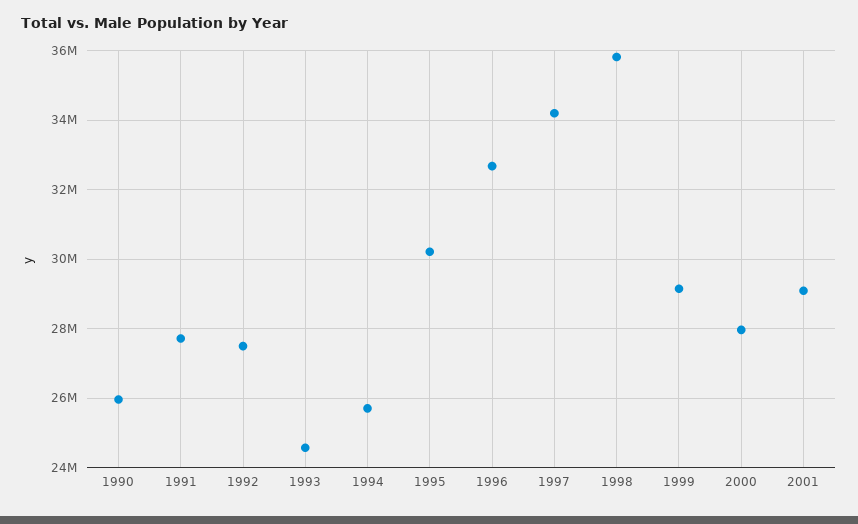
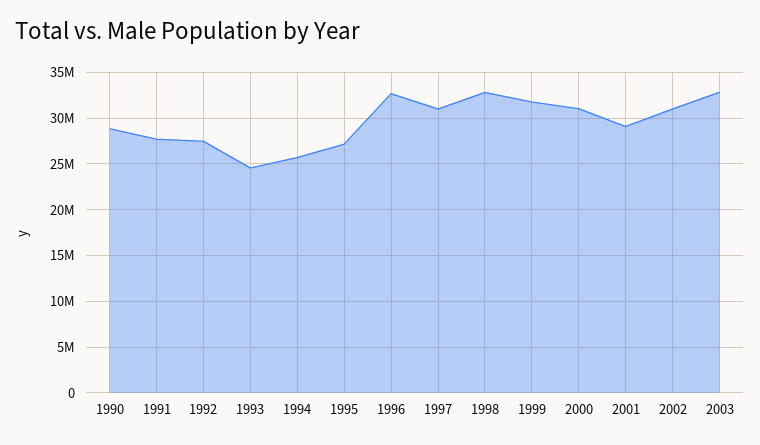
1990: 26000000 -> 29000000
1995: 30200000 -> 27000000
1997: 34200000 -> 31000000
1998: 35800000 -> 33000000
1999: 29200000 -> 32000000
2000: 28000000 -> 31000000
2002: none -> 31000000
2003: none -> 33000000

